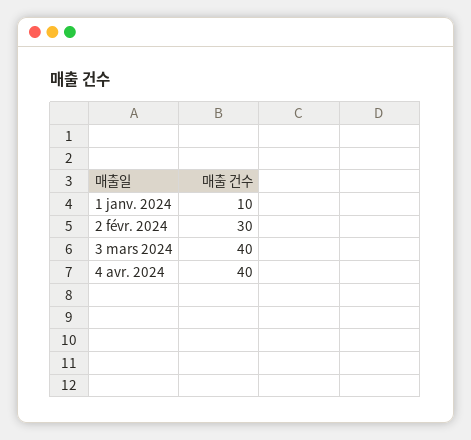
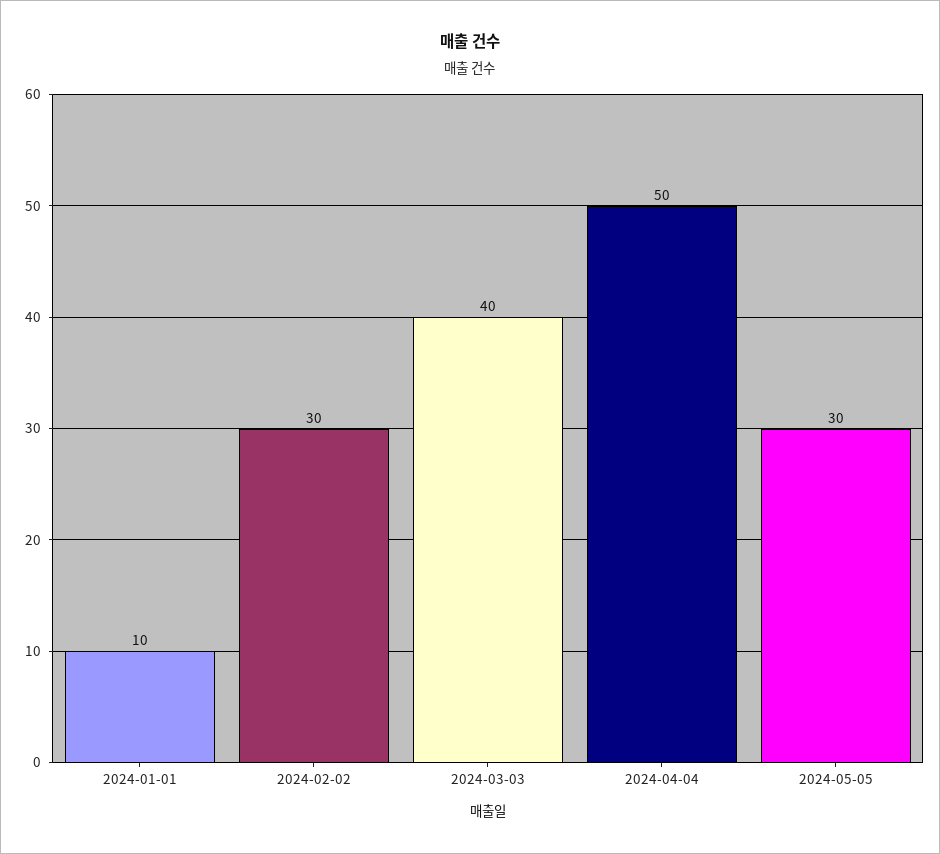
4 avr. 2024: 40 -> 50
2024-05-05: none -> 30

